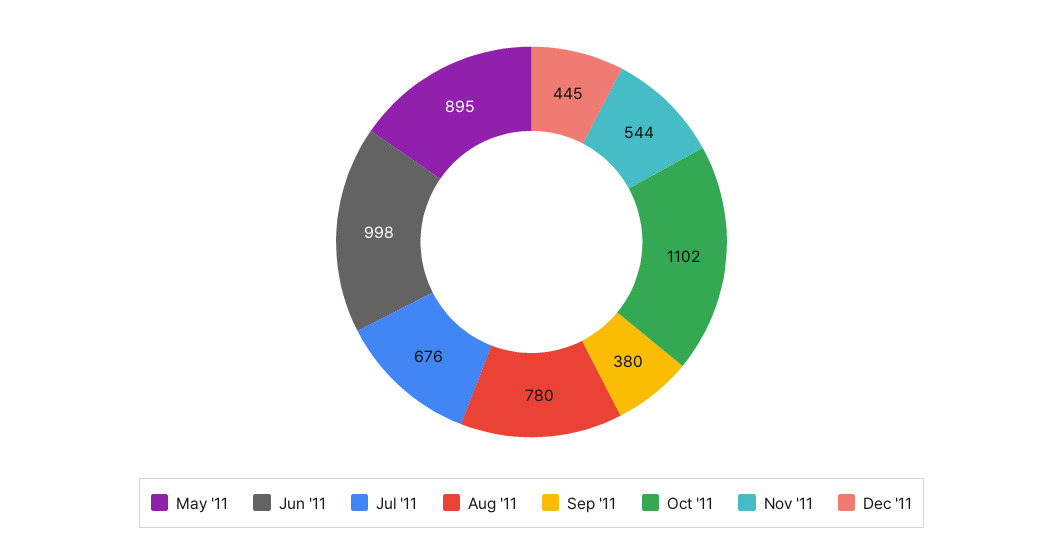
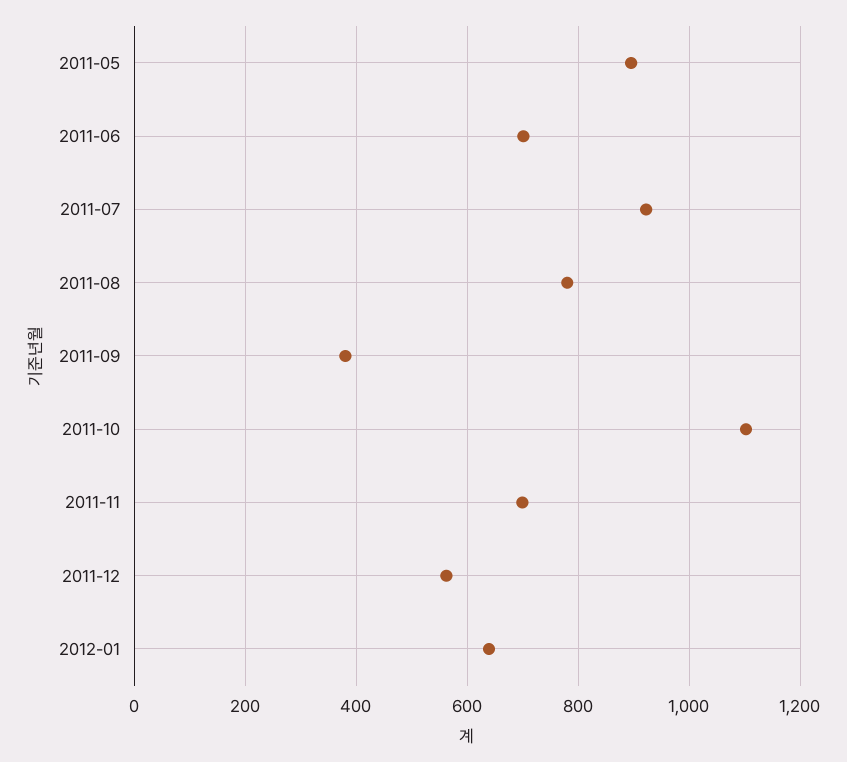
Jun '11: 998 -> 700
Jul '11: 676 -> 920
Nov '11: 544 -> 700
Dec '11: 445 -> 560
2012-01: none -> 640

